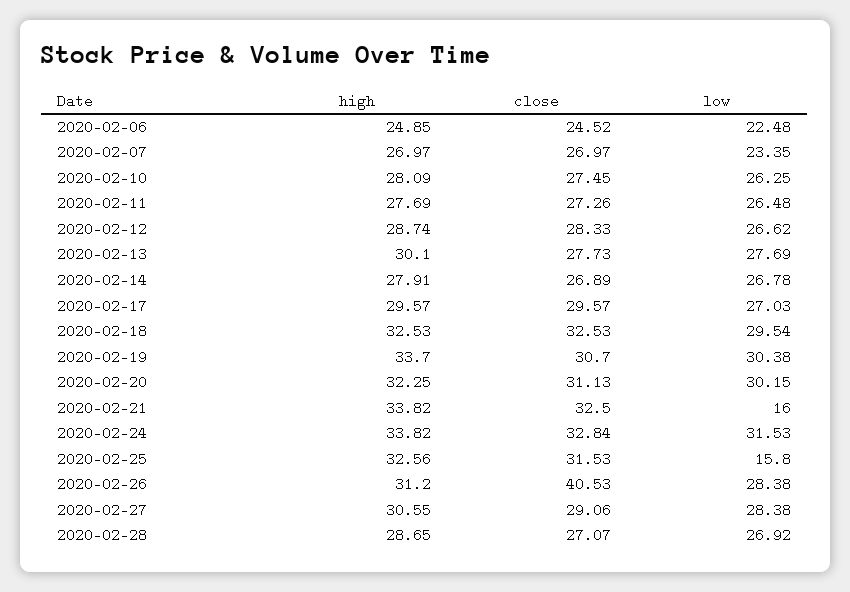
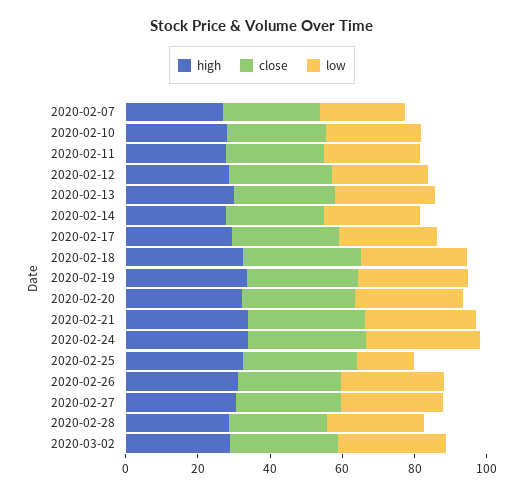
high, 2020-02-06: 24.85 -> none
close, 2020-02-06: 24.52 -> none
low, 2020-02-06: 22.48 -> none
low, 2020-02-21: 16 -> 30
close, 2020-02-26: 40.53 -> 30
high, 2020-03-02: none -> 30
close, 2020-03-02: none -> 30
low, 2020-03-02: none -> 30

